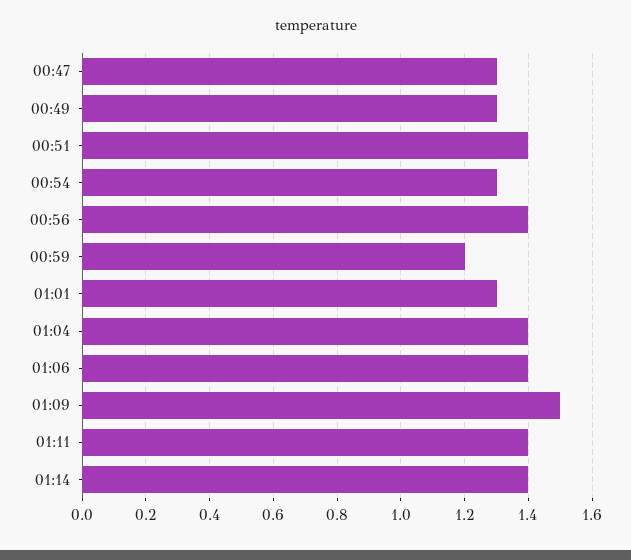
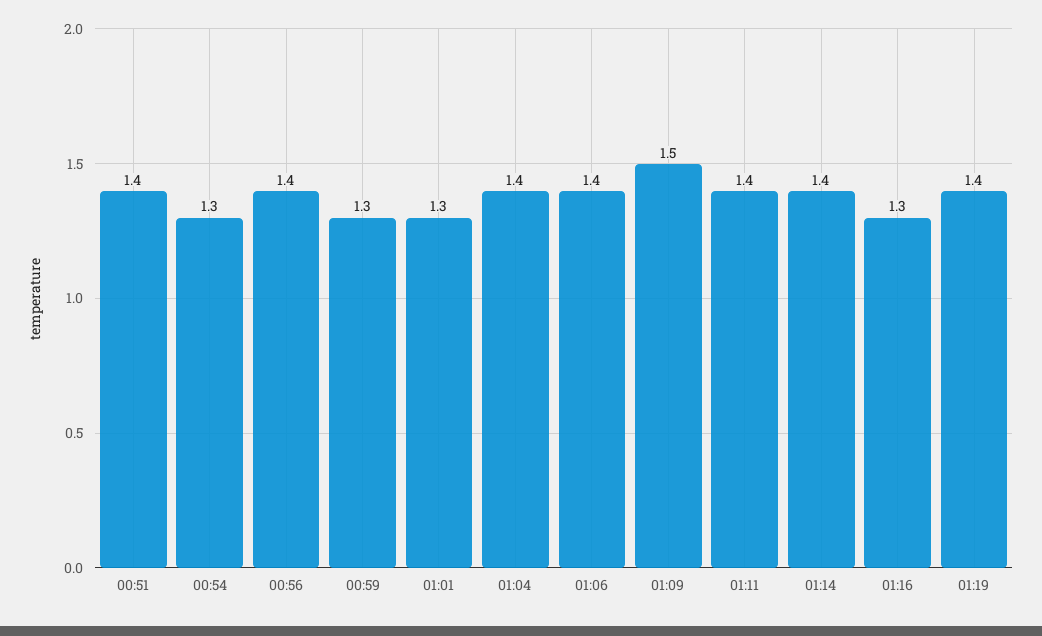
00:47: 1.3 -> none
00:49: 1.3 -> none
00:59: 1.2 -> 1.3
01:16: none -> 1.3
01:19: none -> 1.4

